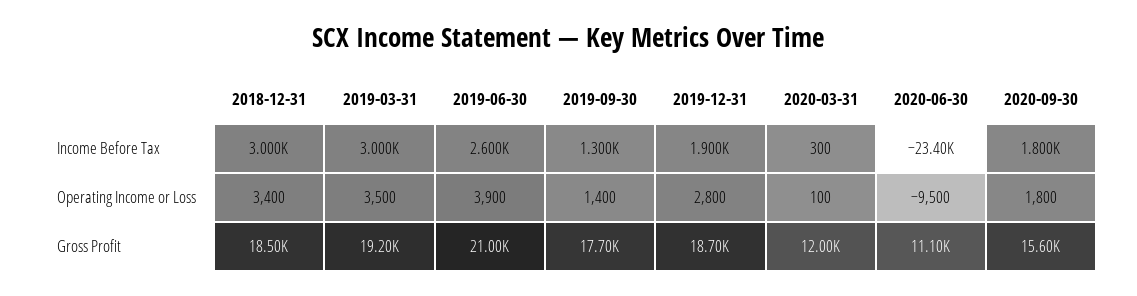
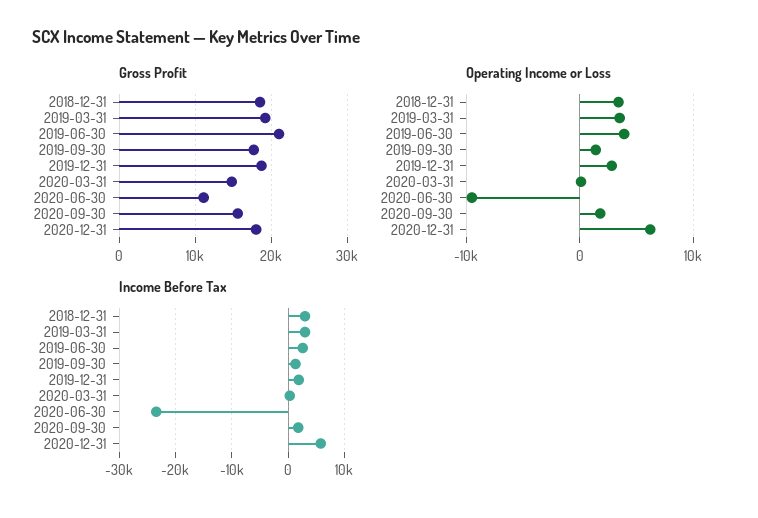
Gross Profit, 2020-03-31: 12000 -> 15000
Gross Profit, 2020-12-31: none -> 18000
Operating Income or Loss, 2020-12-31: none -> 6000
Income Before Tax, 2020-12-31: none -> 6000

